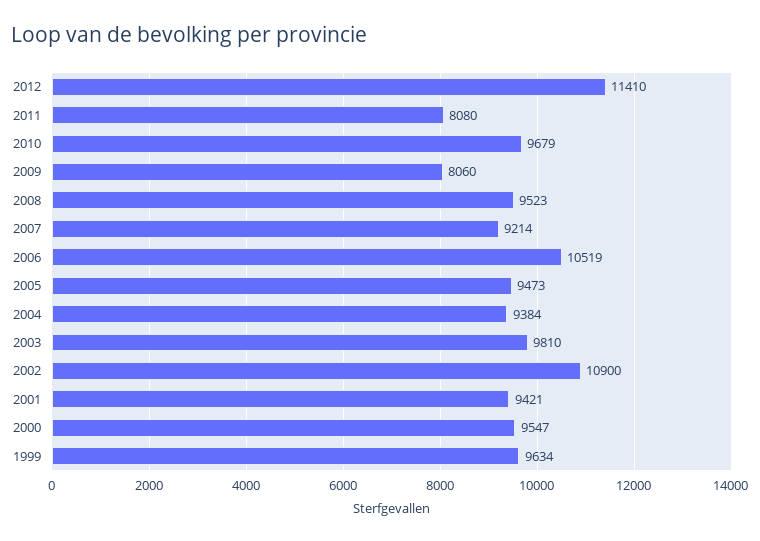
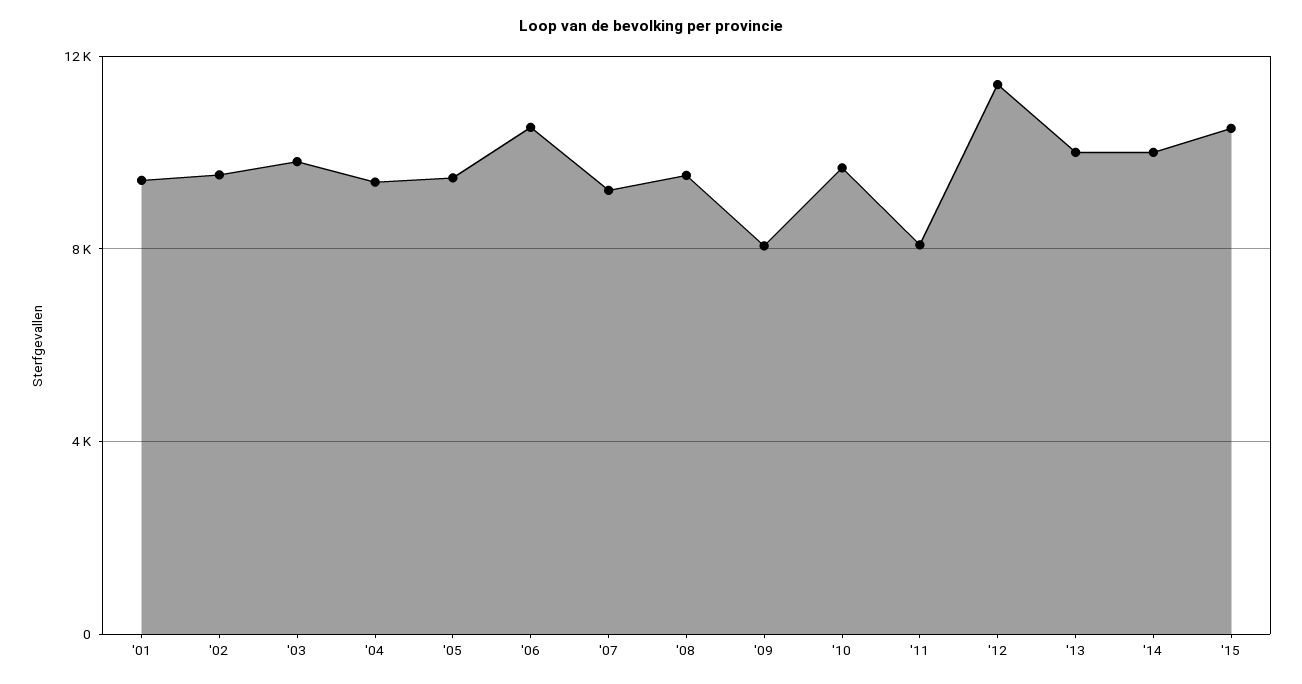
2002: 10900 -> 9500
2000: 9547 -> none
1999: 9634 -> none
'13: none -> 10000
'14: none -> 10000
'15: none -> 10500

